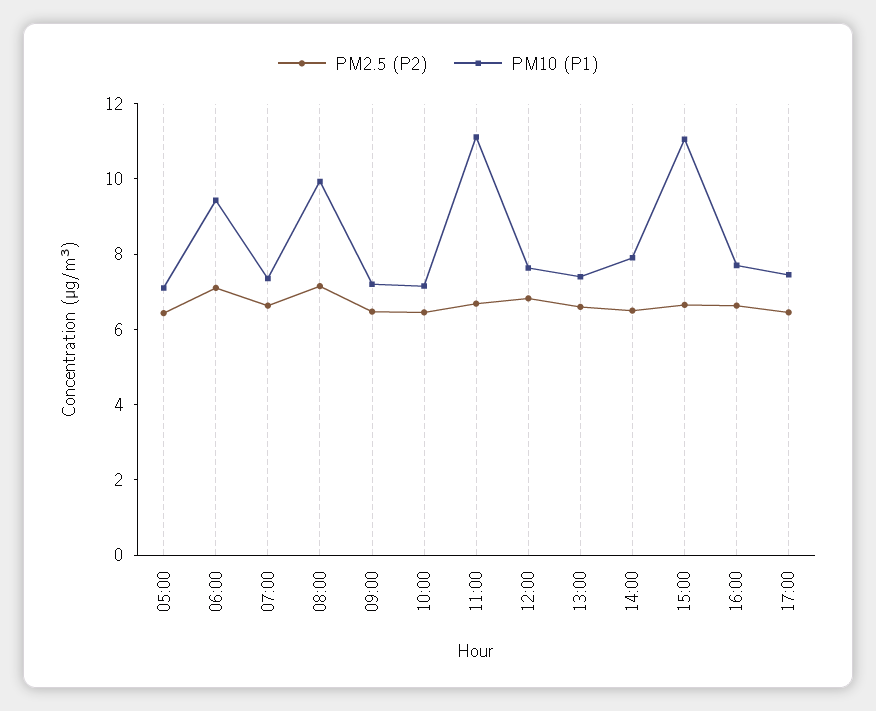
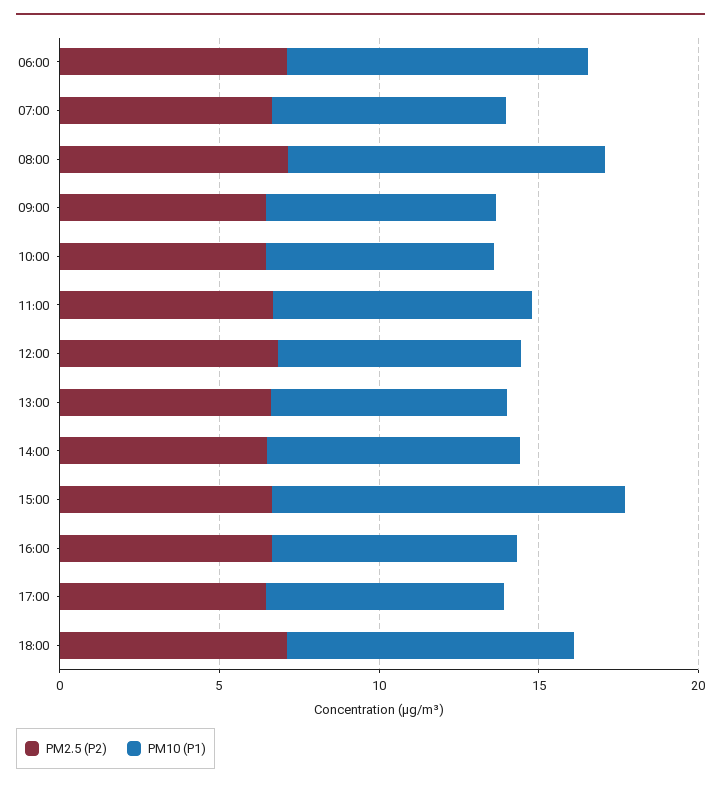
PM2.5 (P2), 05:00: 6.5 -> none
PM10 (P1), 05:00: 7 -> none
PM10 (P1), 11:00: 11 -> 8
PM2.5 (P2), 18:00: none -> 7
PM10 (P1), 18:00: none -> 9

